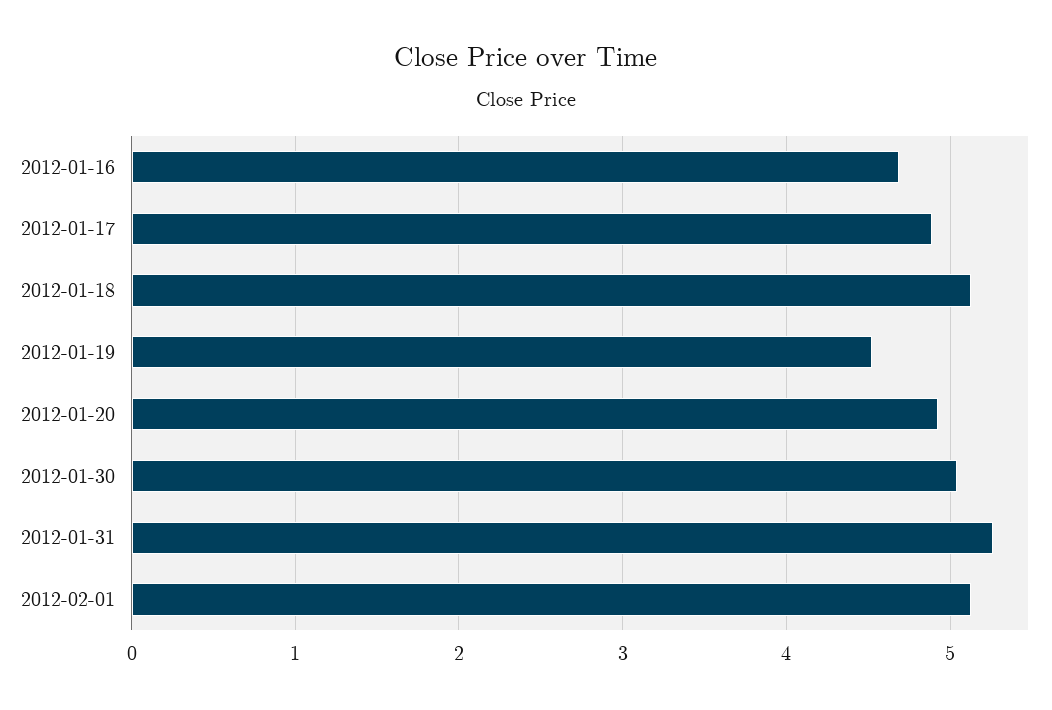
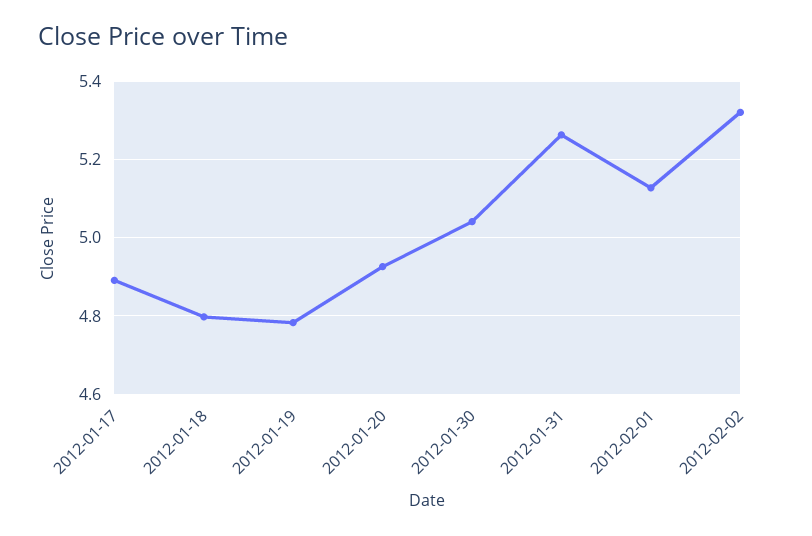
2012-01-16: 4.7 -> none
2012-01-18: 5.1 -> 4.8
2012-01-19: 4.5 -> 4.78
2012-02-02: none -> 5.32

